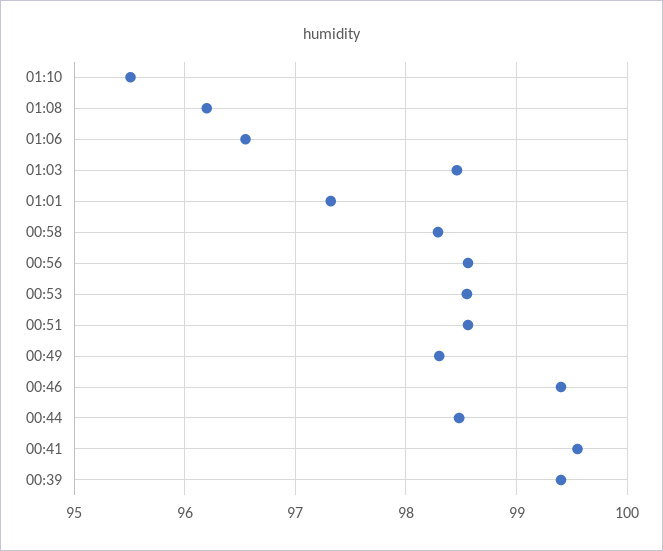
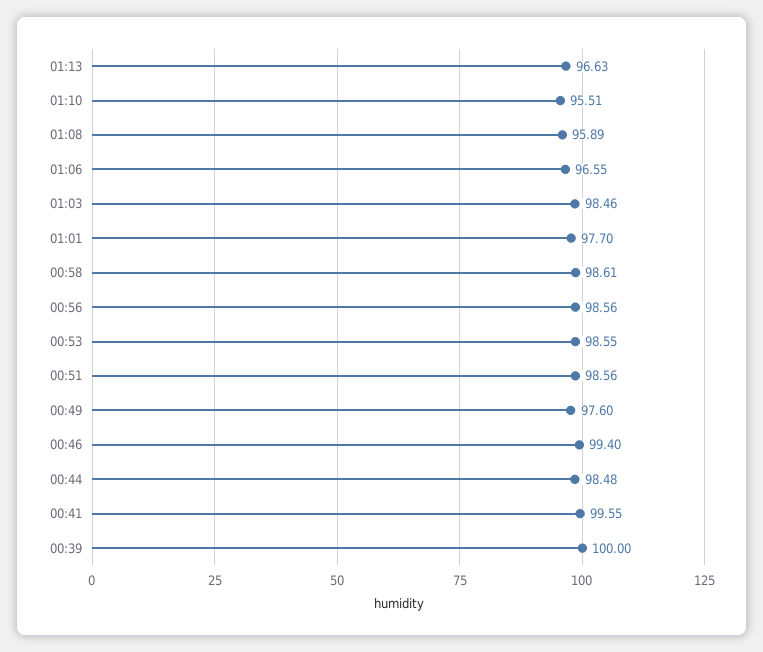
01:08: 96.2 -> 95.89
01:01: 97.3 -> 97.7
00:58: 98.3 -> 98.61
00:49: 98.3 -> 97.6
00:39: 99.4 -> 100
01:13: none -> 96.63

